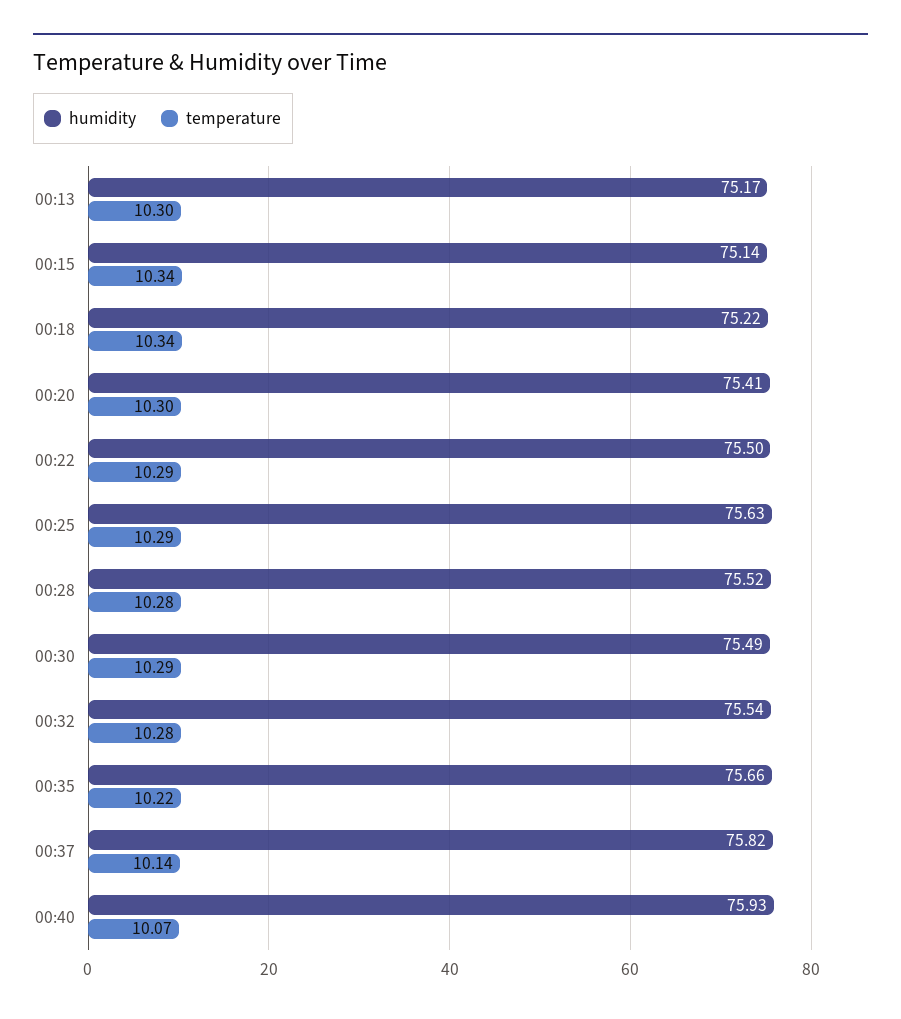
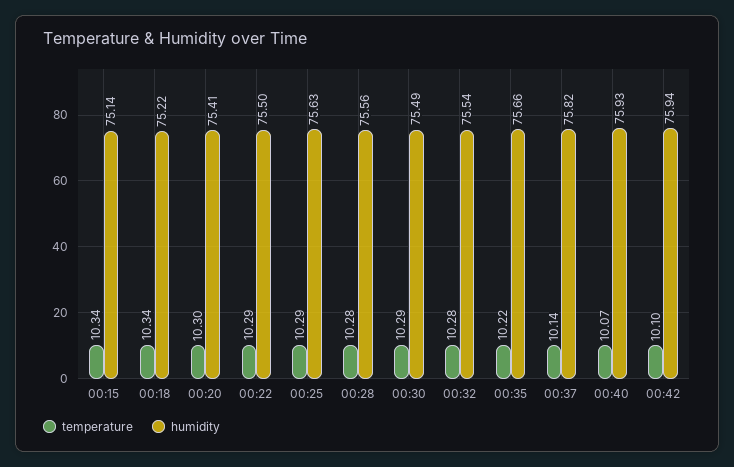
humidity, 00:13: 75.17 -> none
temperature, 00:13: 10.3 -> none
humidity, 00:28: 75.52 -> 75.56
temperature, 00:42: none -> 10.1
humidity, 00:42: none -> 75.94

